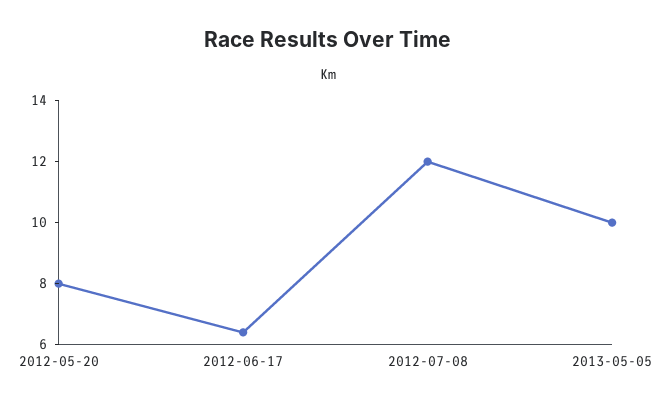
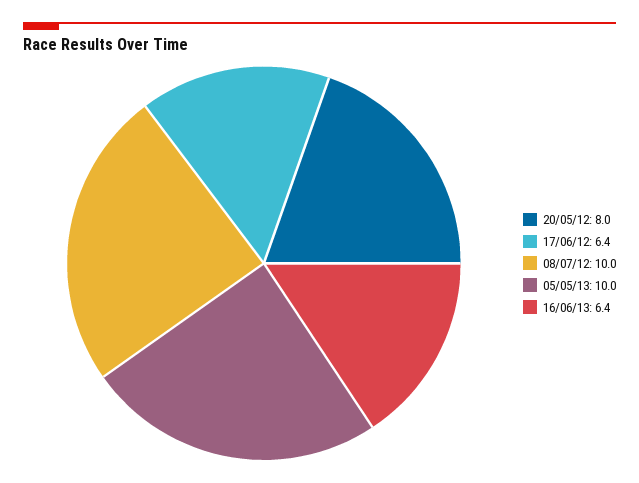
2012-07-08: 12 -> 10
16/06/13: none -> 6.4

